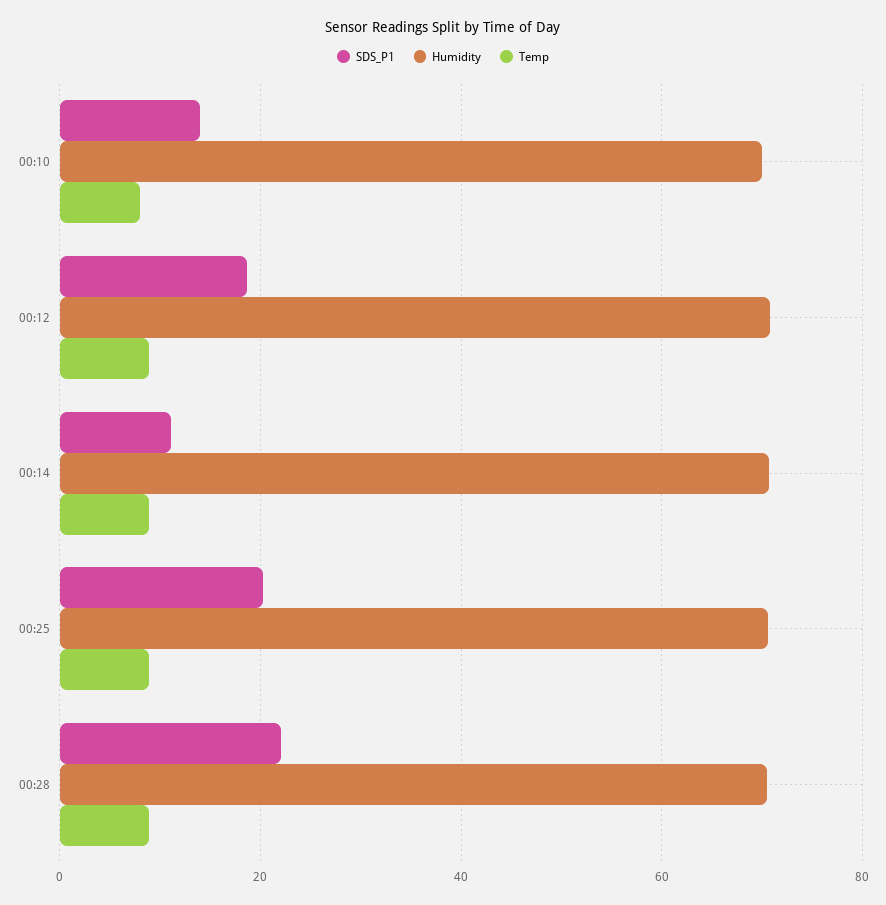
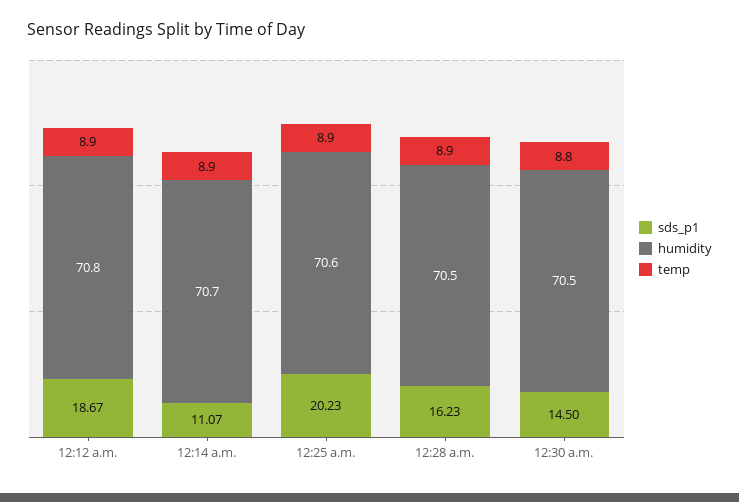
SDS_P1, 00:10: 14 -> none
Humidity, 00:10: 70 -> none
Temp, 00:10: 8 -> none
SDS_P1, 00:28: 22 -> 16.23
SDS_P1, 12:30 a.m.: none -> 14.5
Humidity, 12:30 a.m.: none -> 70.5
Temp, 12:30 a.m.: none -> 8.8

